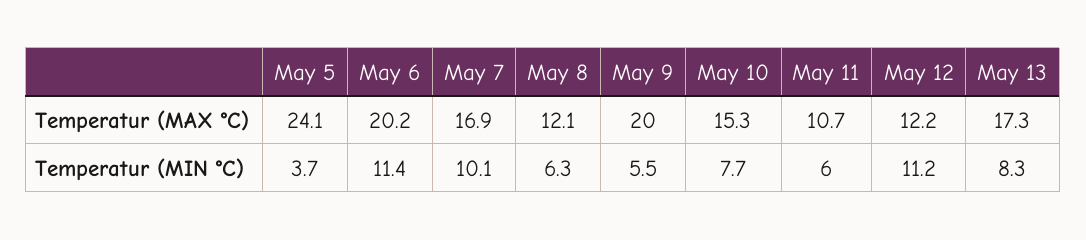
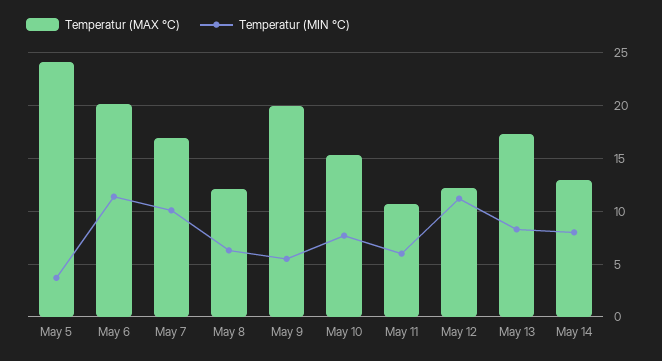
Temperatur (MAX °C), May 14: none -> 13
Temperatur (MIN °C), May 14: none -> 8

